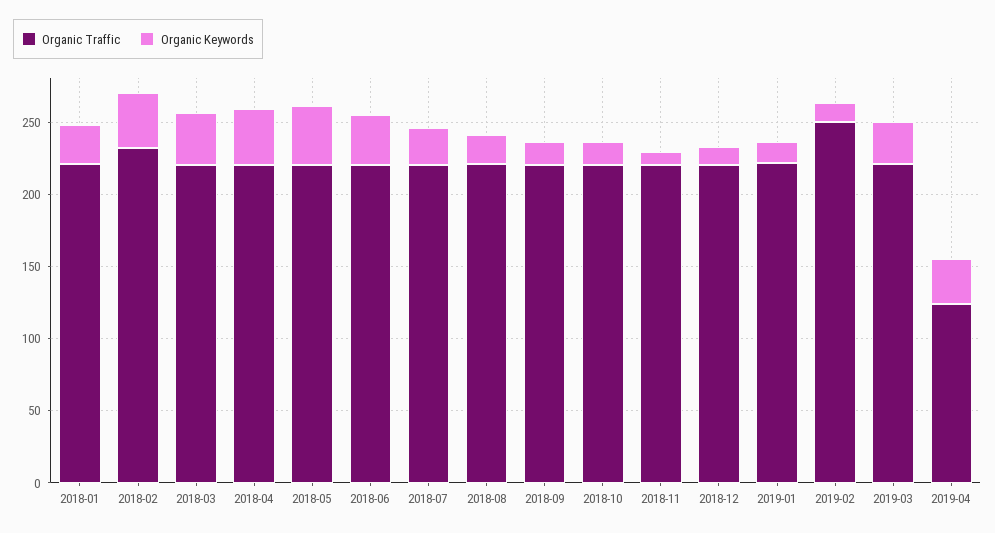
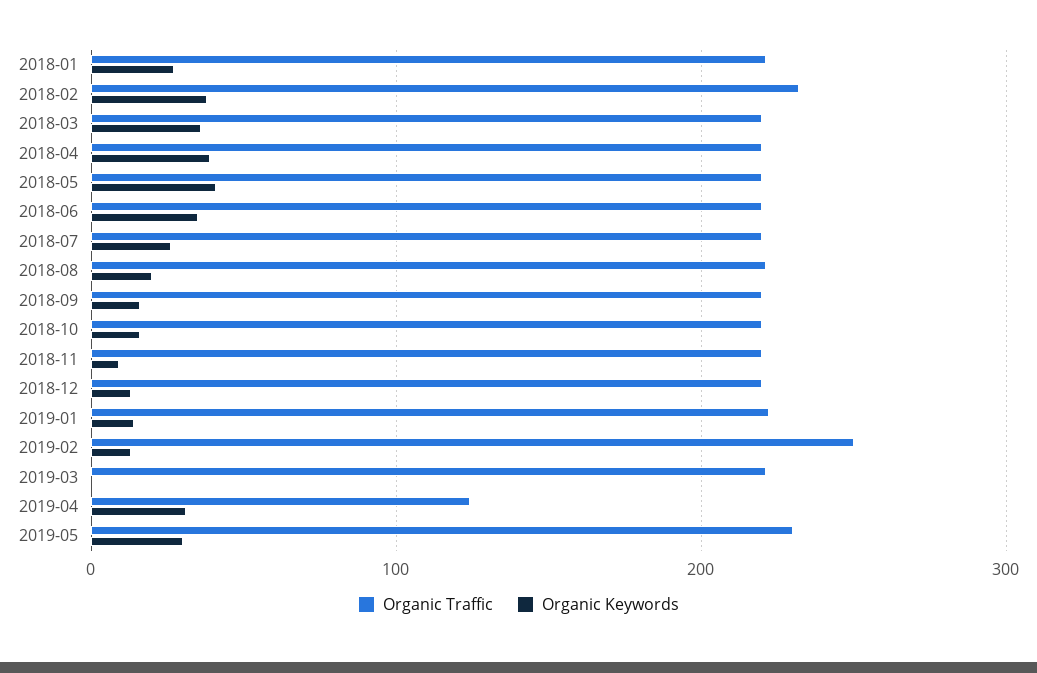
Organic Keywords, 2019-03: 30 -> 0
Organic Traffic, 2019-05: none -> 230
Organic Keywords, 2019-05: none -> 30

